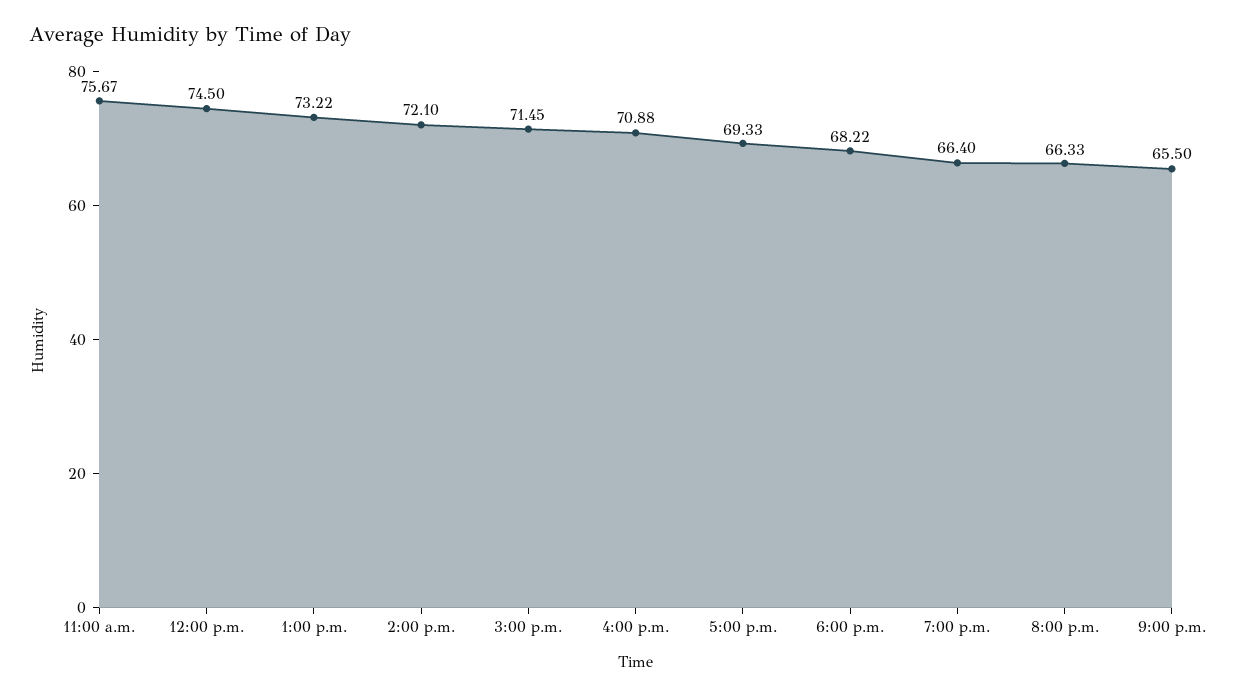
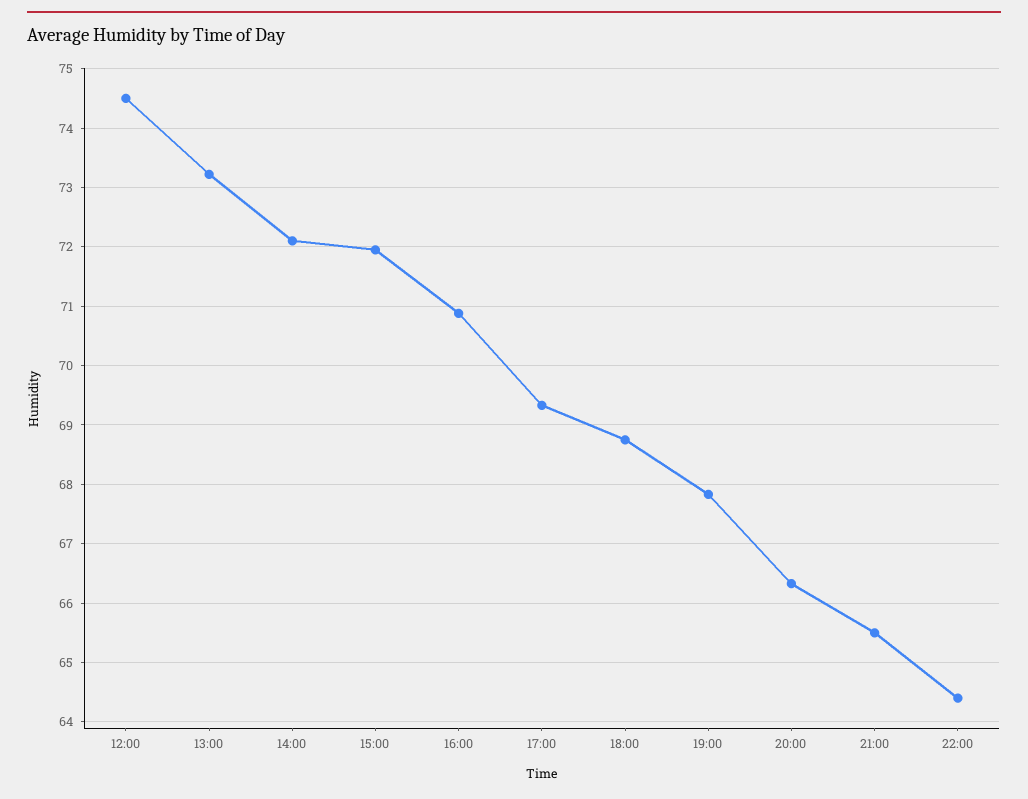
11:00 a.m.: 75.67 -> none
3:00 p.m.: 71.45 -> 72
6:00 p.m.: 68.22 -> 68.8
7:00 p.m.: 66.4 -> 67.8
22:00: none -> 64.4

